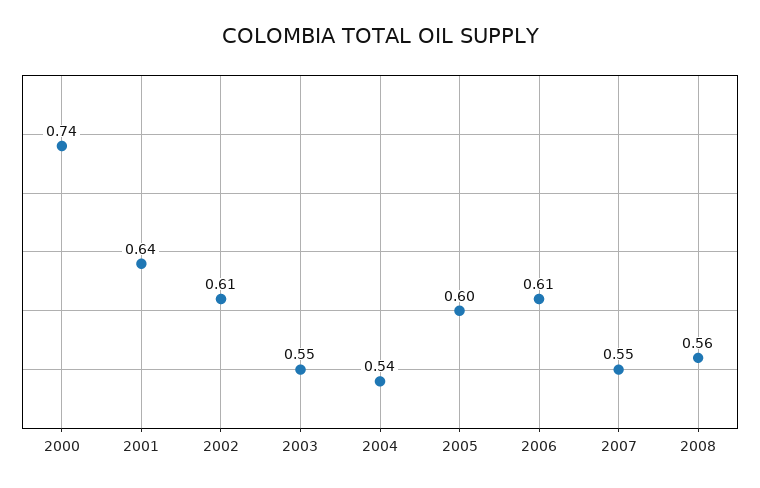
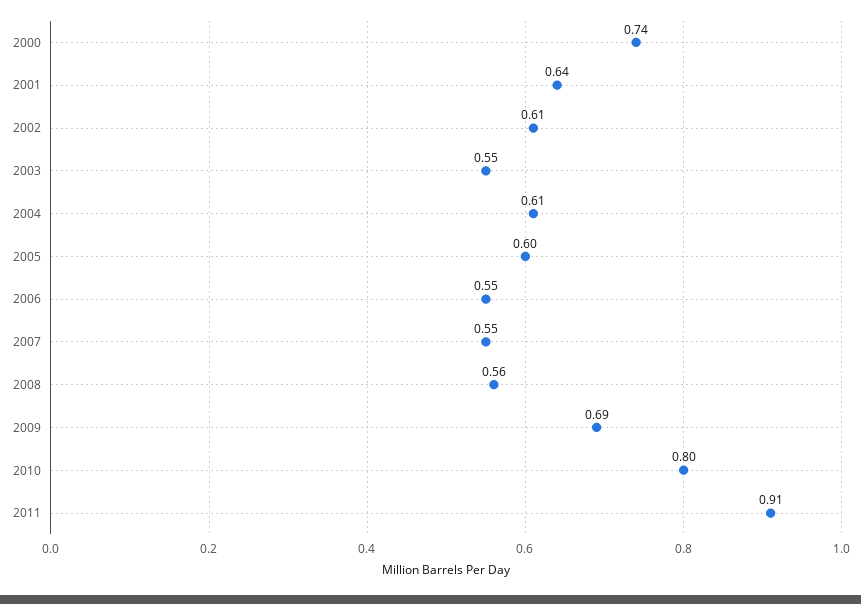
2004: 0.54 -> 0.61
2006: 0.61 -> 0.55
2009: none -> 0.69
2010: none -> 0.8
2011: none -> 0.91

